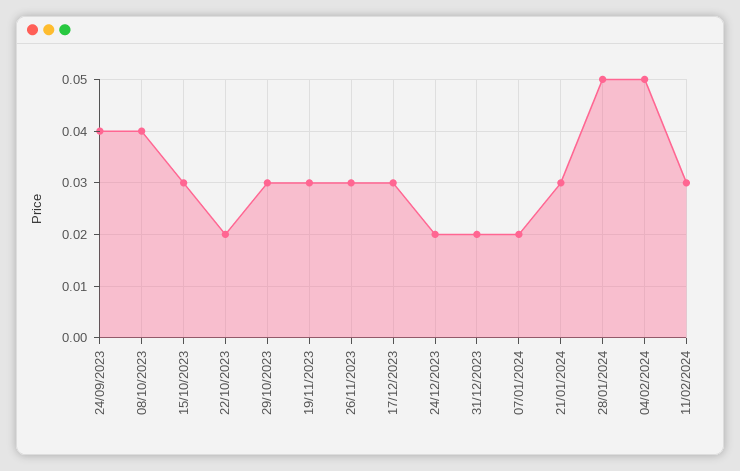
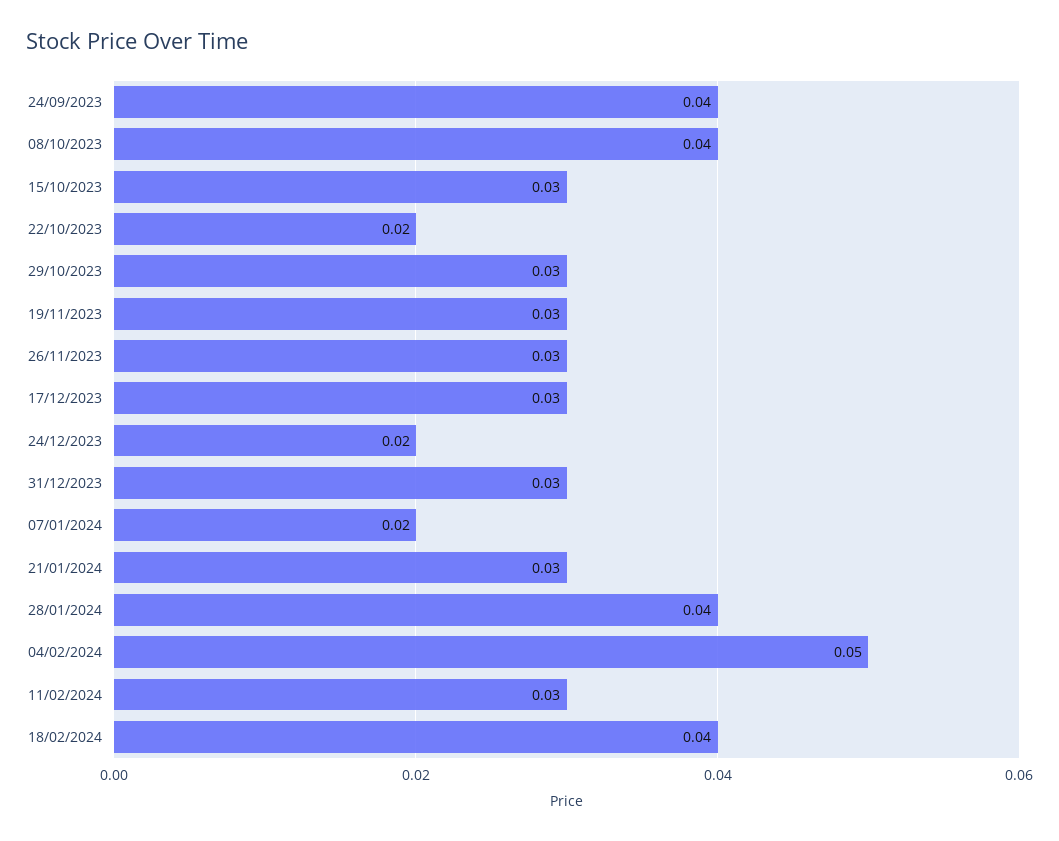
31/12/2023: 0.02 -> 0.03
28/01/2024: 0.05 -> 0.04
18/02/2024: none -> 0.04

